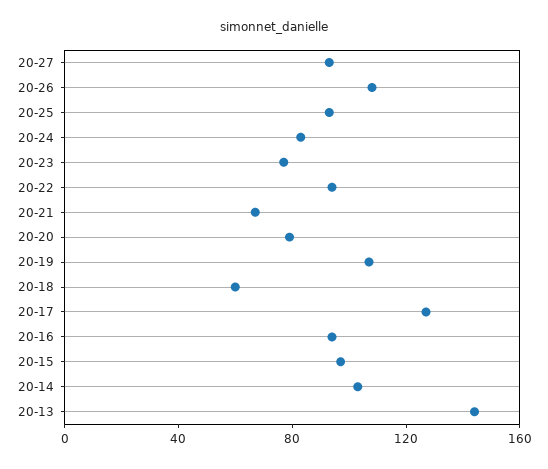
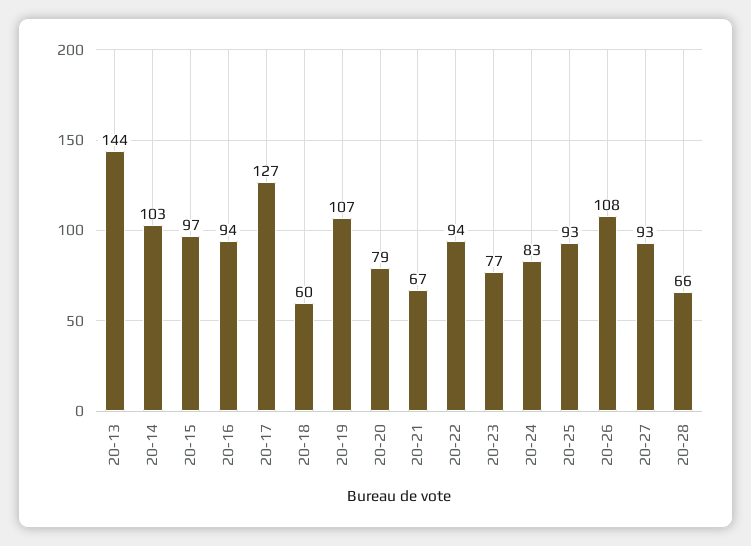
20-28: none -> 66

